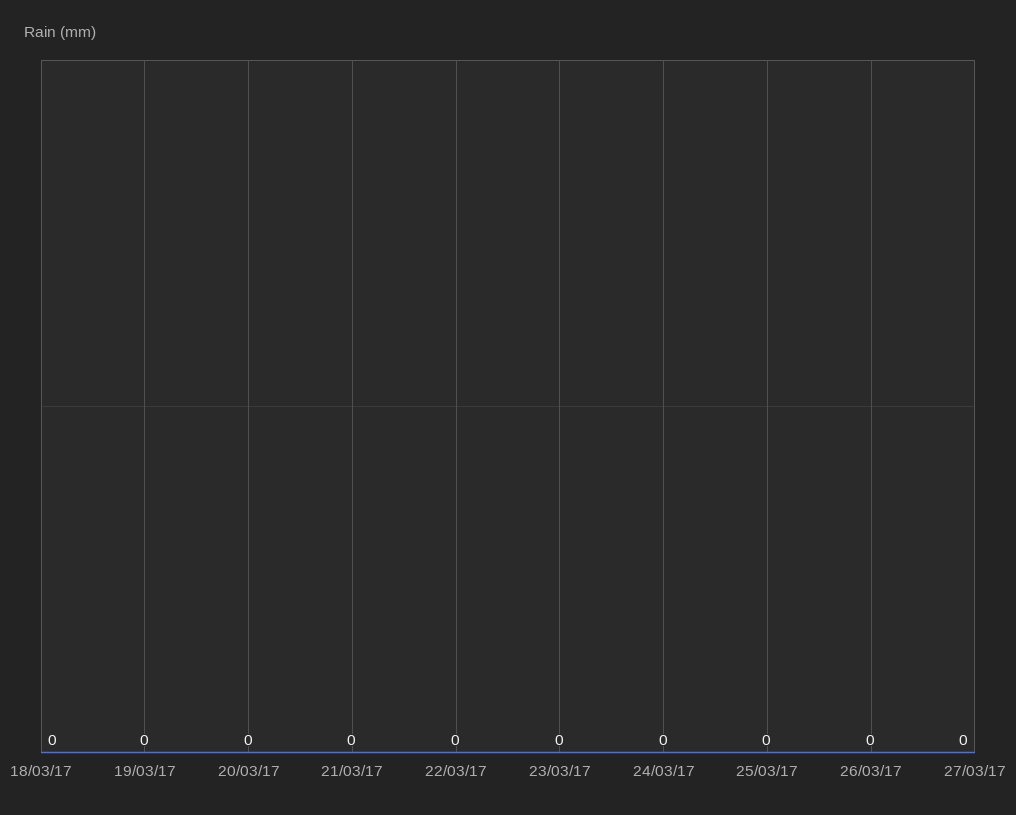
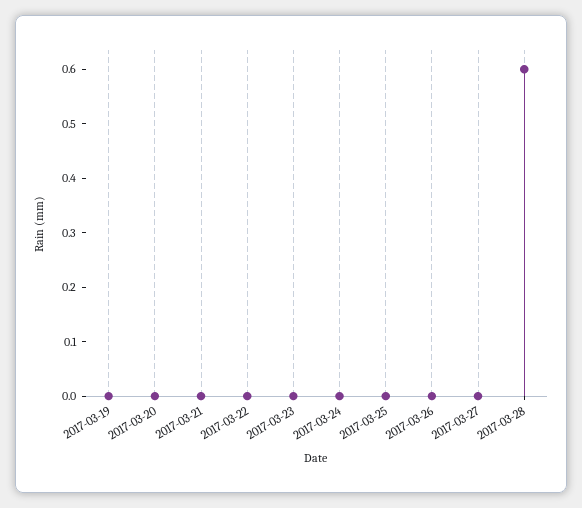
18/03/17: 0 -> none
2017-03-28: none -> 0.6

